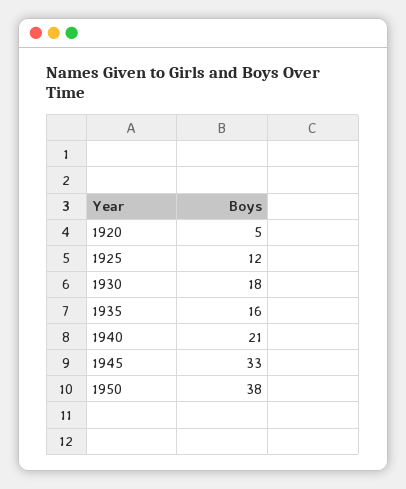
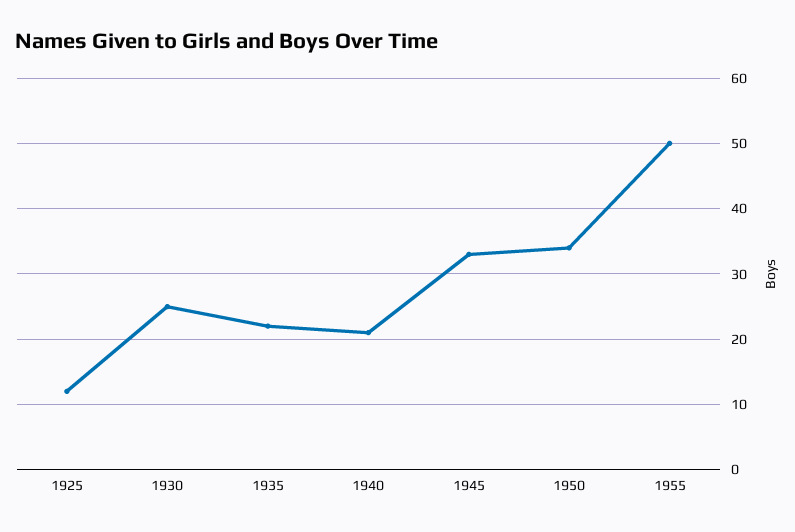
1920: 5 -> none
1930: 18 -> 25
1935: 16 -> 22
1950: 38 -> 34
1955: none -> 50

